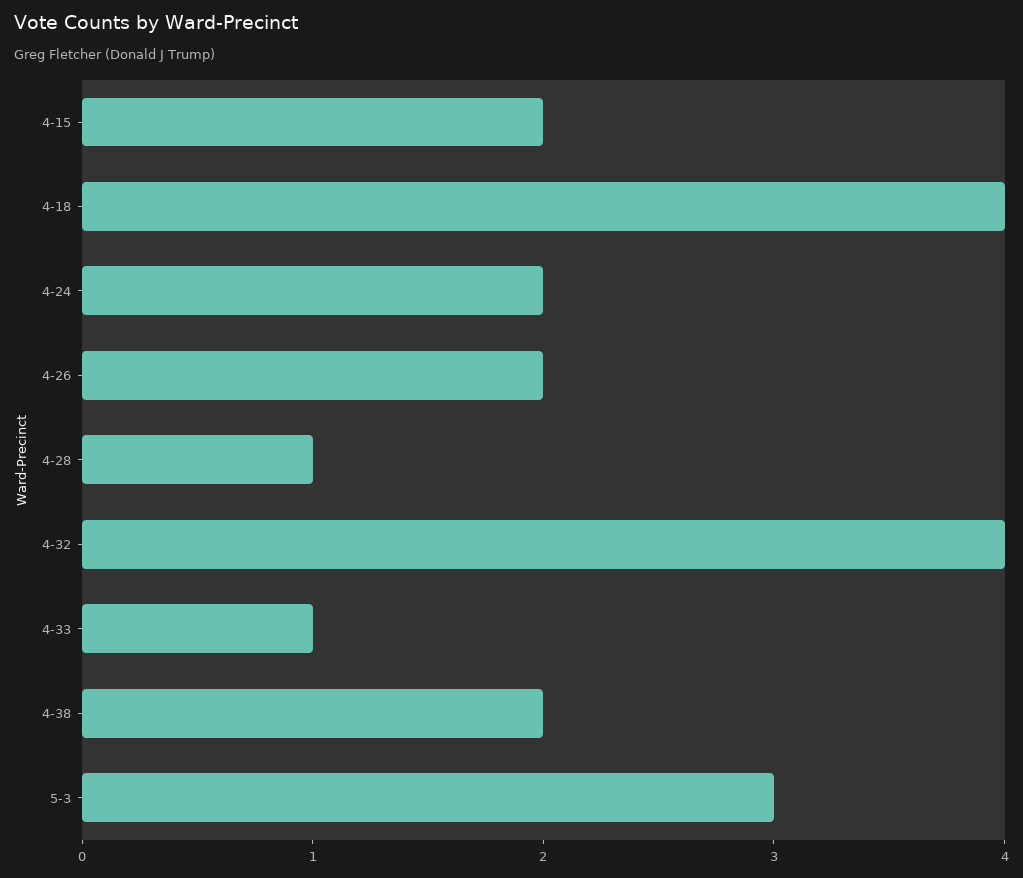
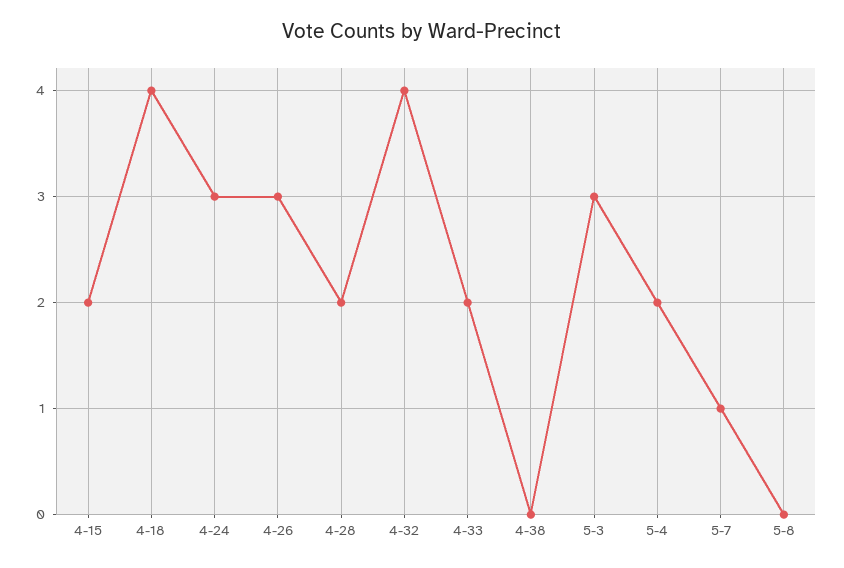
4-24: 2 -> 3
4-26: 2 -> 3
4-28: 1 -> 2
4-33: 1 -> 2
4-38: 2 -> 0
5-4: none -> 2
5-7: none -> 1
5-8: none -> 0

